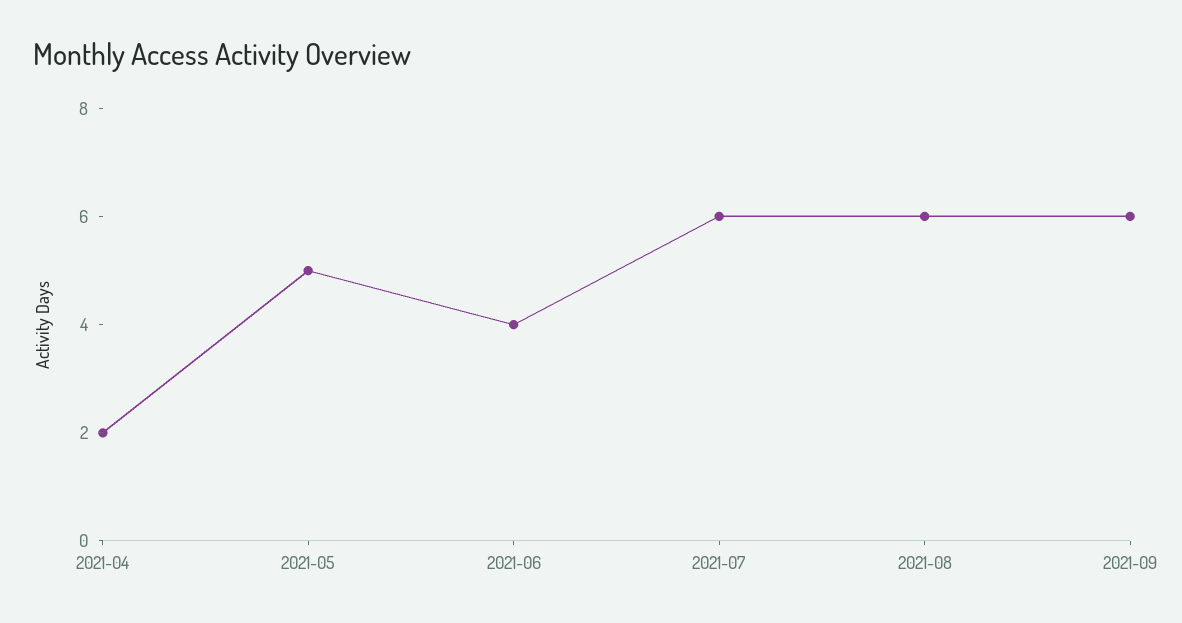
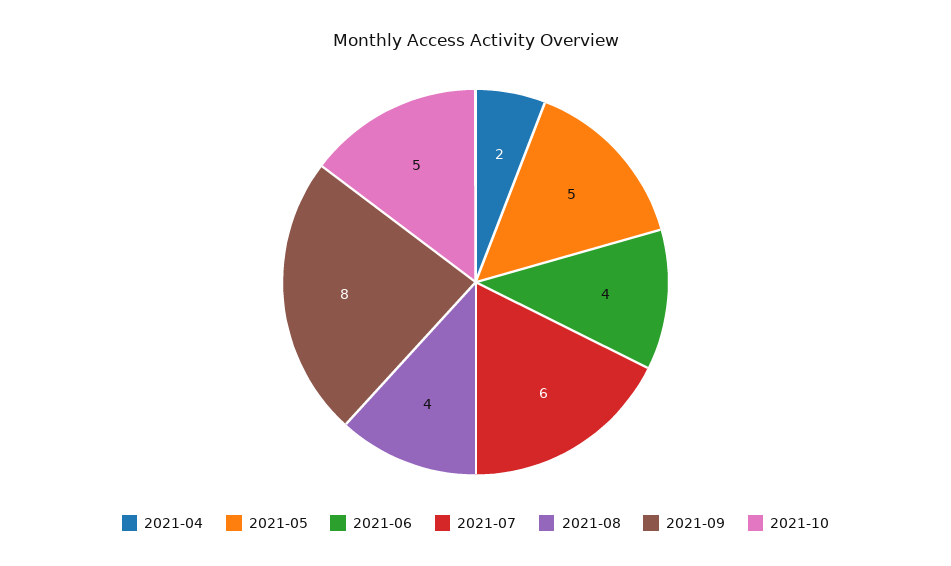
2021-08: 6 -> 4
2021-09: 6 -> 8
2021-10: none -> 5

